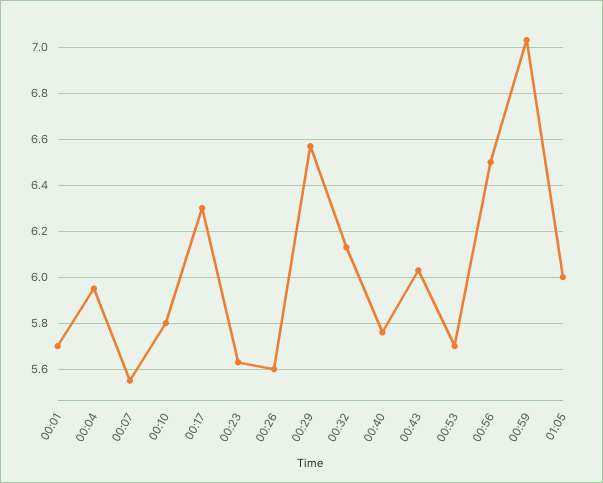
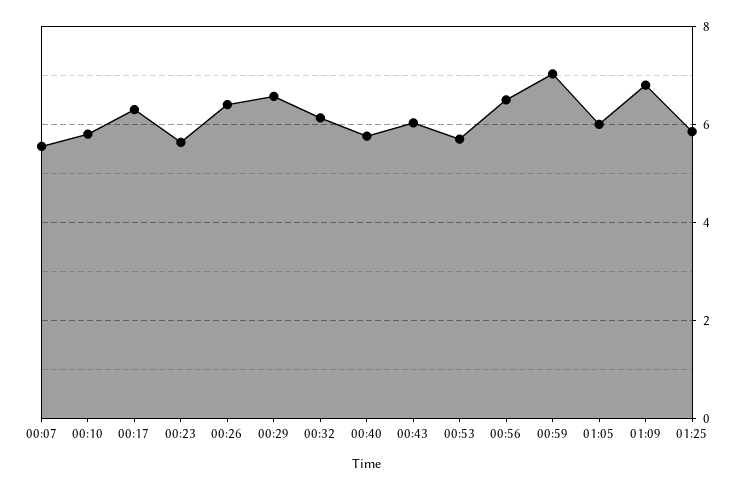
00:01: 5.7 -> none
00:04: 5.95 -> none
00:26: 5.6 -> 6.4
01:09: none -> 6.8
01:25: none -> 5.8

